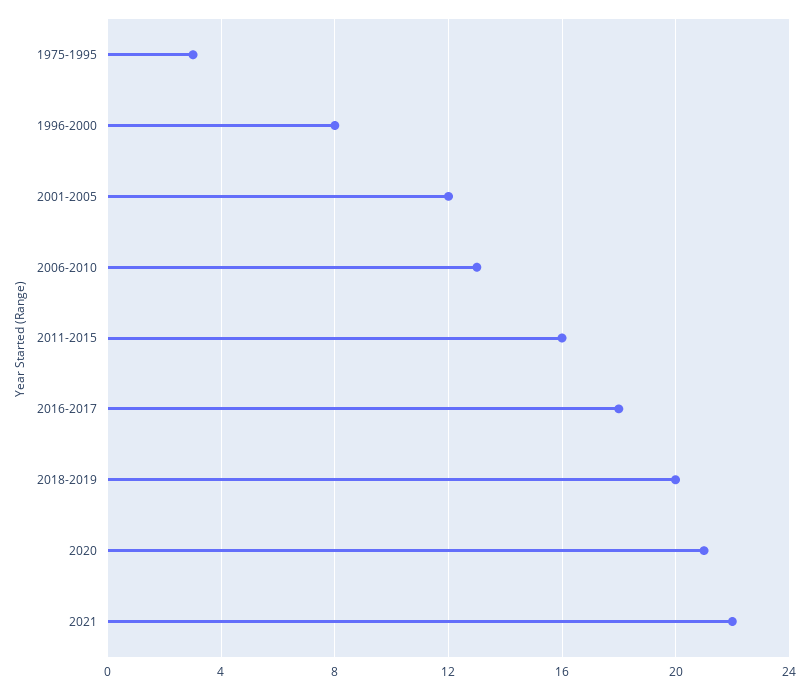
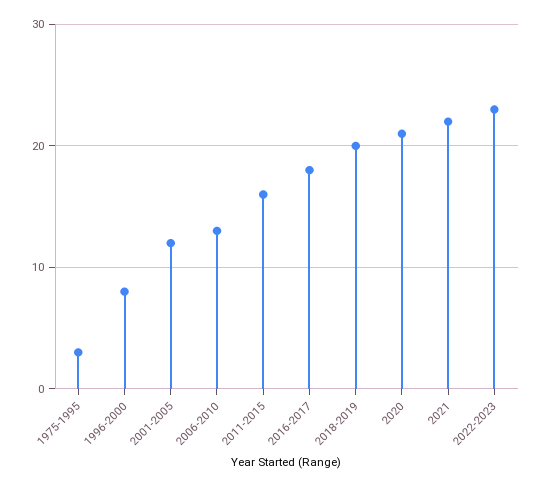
2022-2023: none -> 23

